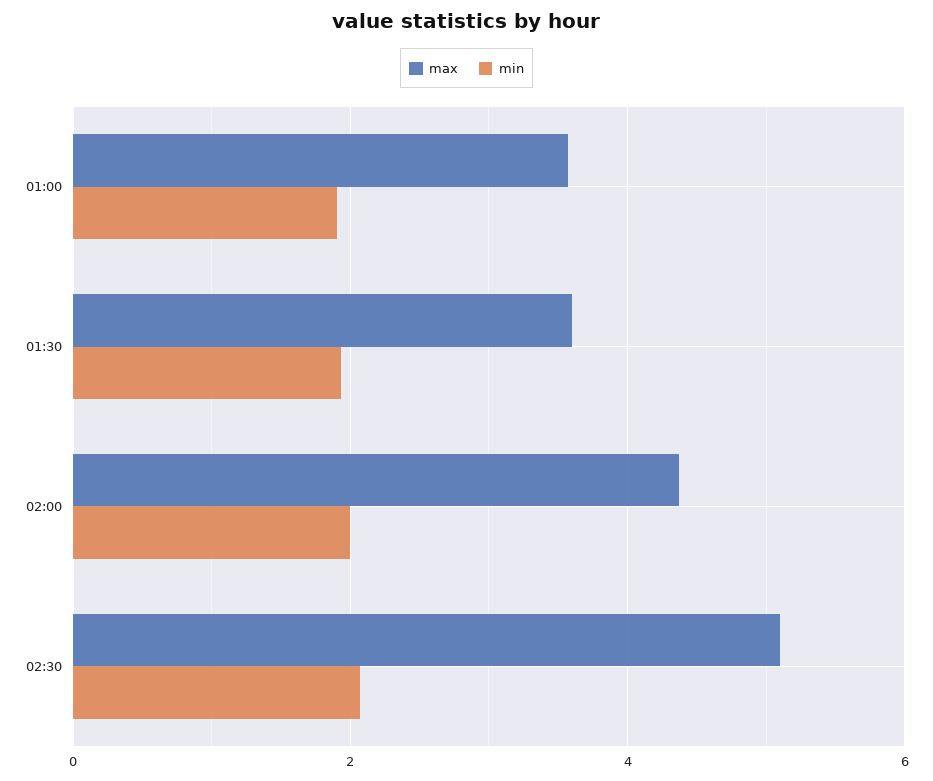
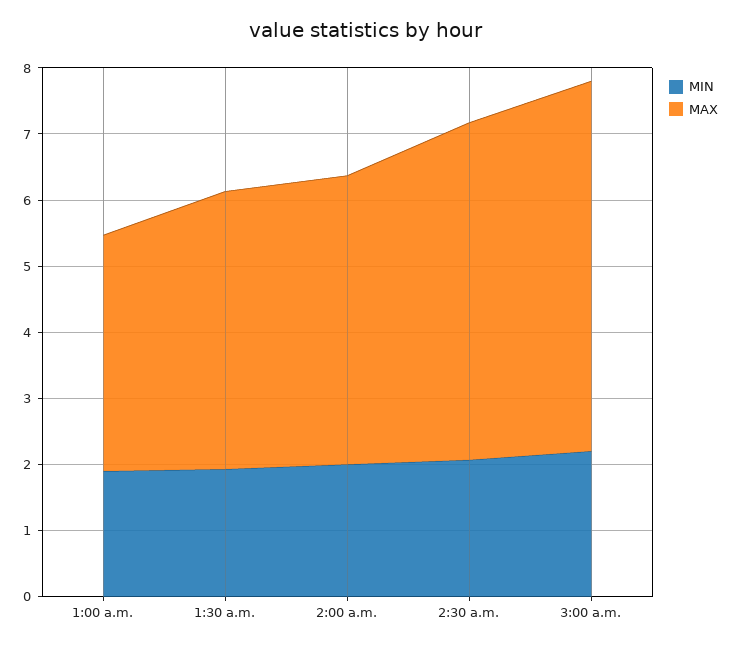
max, 01:30: 3.6 -> 4.2
min, 3:00 a.m.: none -> 2.2
max, 3:00 a.m.: none -> 5.6

